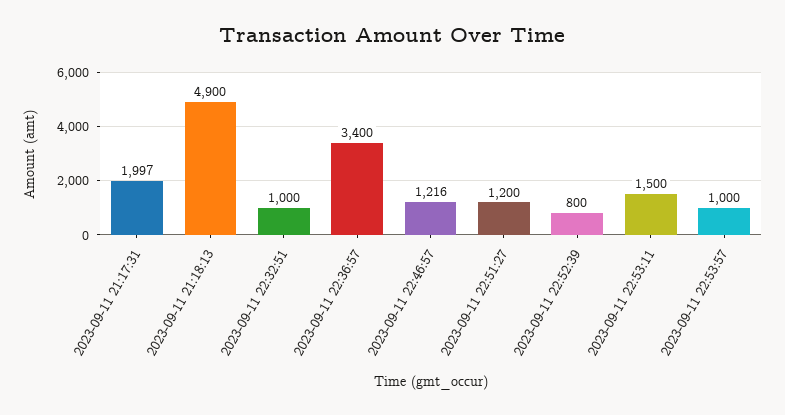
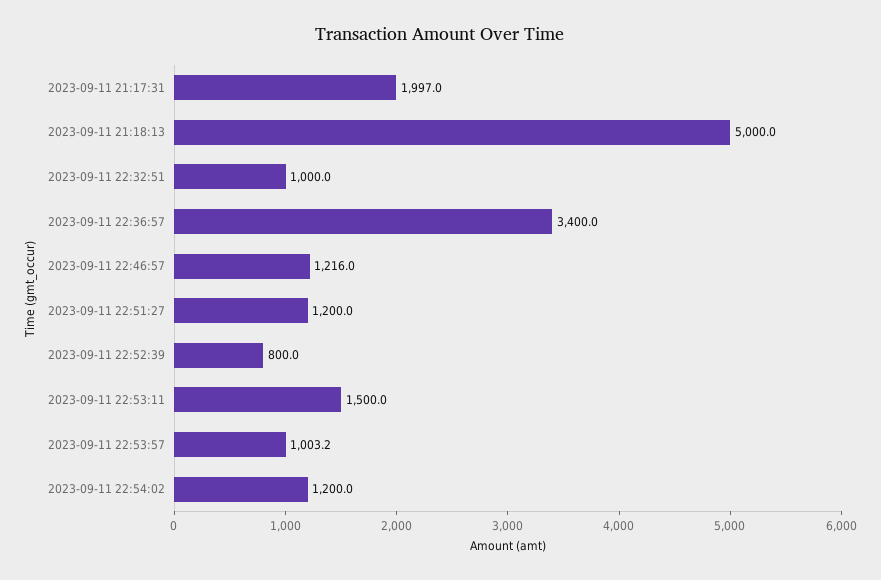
2023-09-11 21:18:13: 4900 -> 5000
2023-09-11 22:53:57: 1000 -> 1003.2
2023-09-11 22:54:02: none -> 1200

